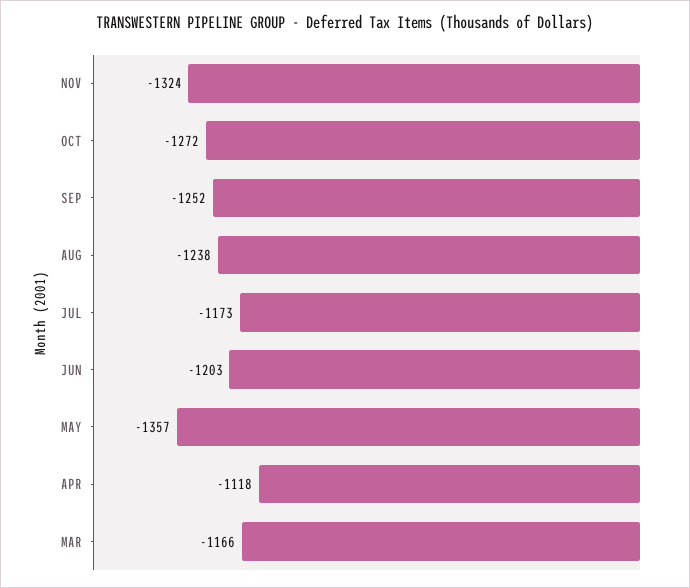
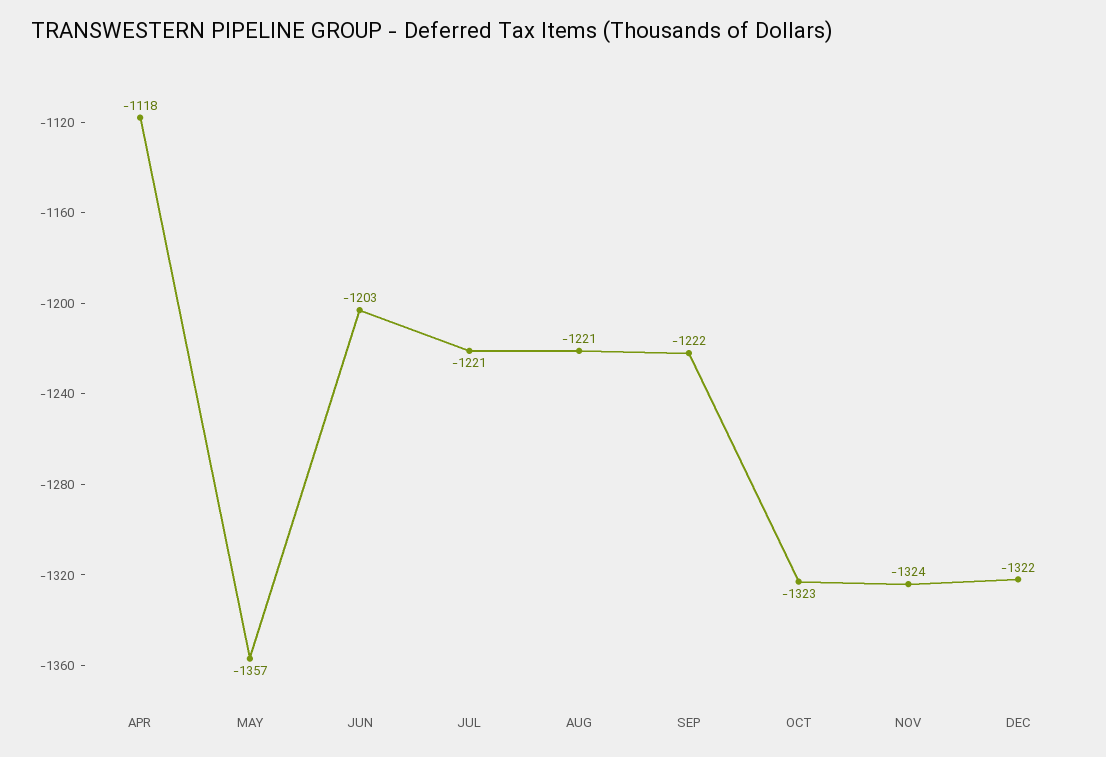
OCT: -1272 -> -1323
SEP: -1252 -> -1222
AUG: -1238 -> -1221
JUL: -1173 -> -1221
MAR: -1166 -> none
DEC: none -> -1322

